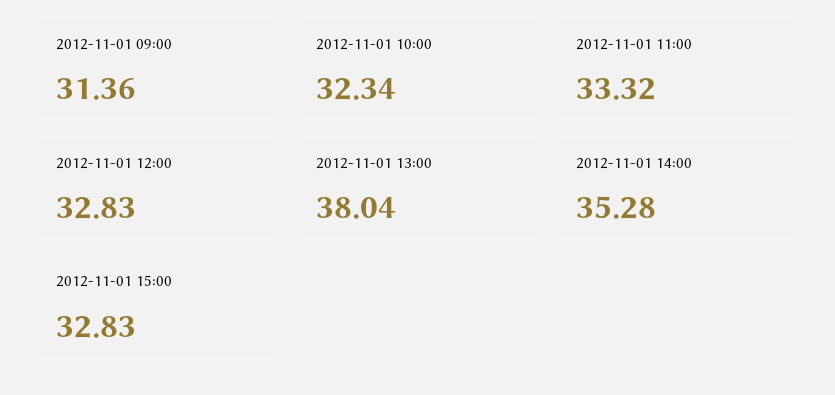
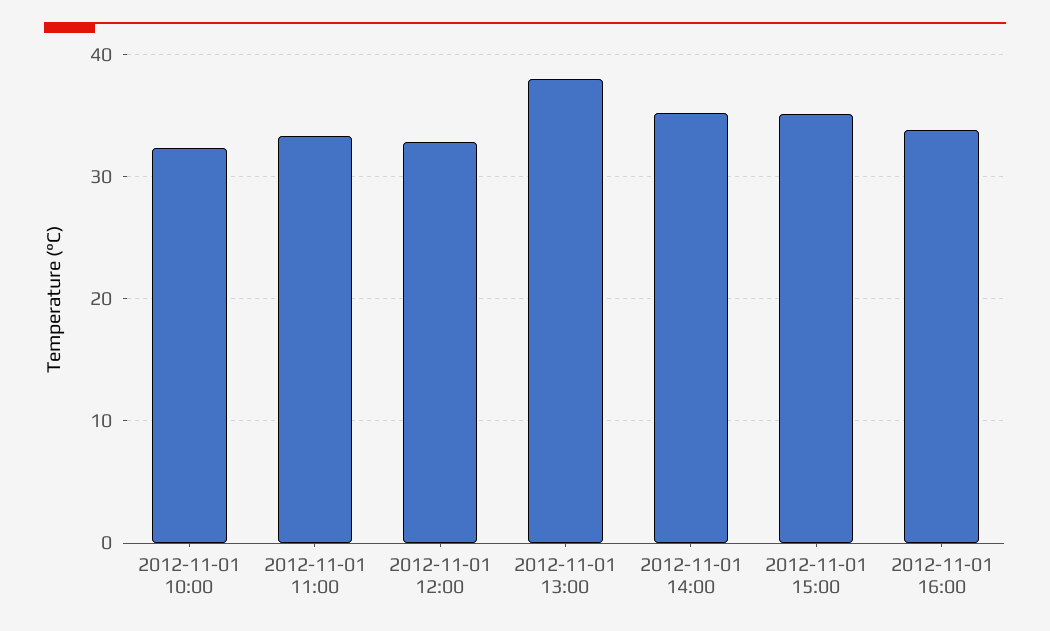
2012-11-01 09:00: 31.36 -> none
2012-11-01 15:00: 32.83 -> 35
2012-11-01 16:00: none -> 34

